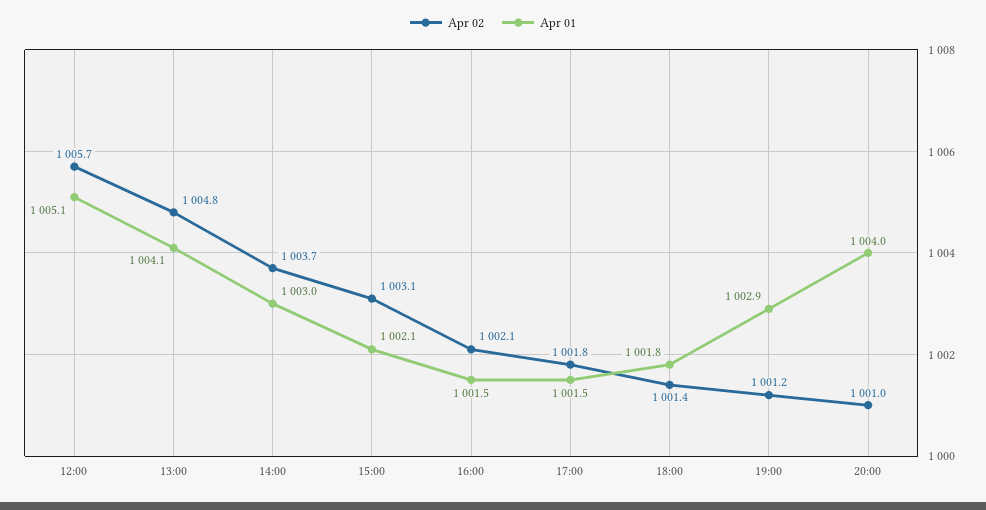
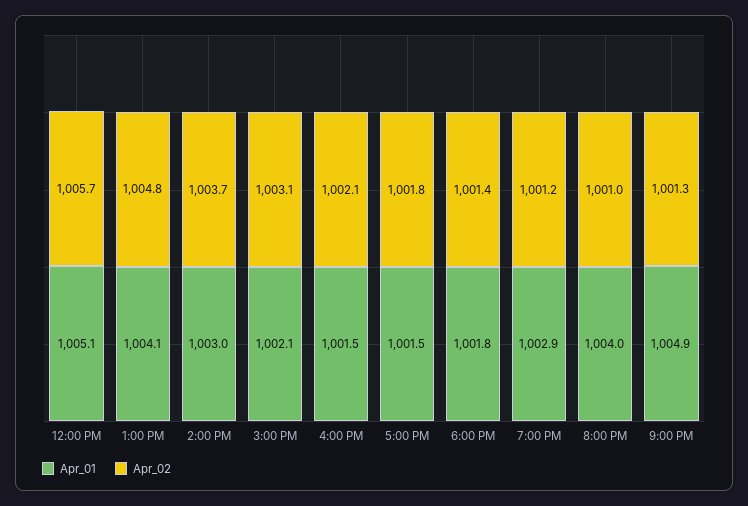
Apr 01, 9:00 PM: none -> 1004.9
Apr 02, 9:00 PM: none -> 1001.3

